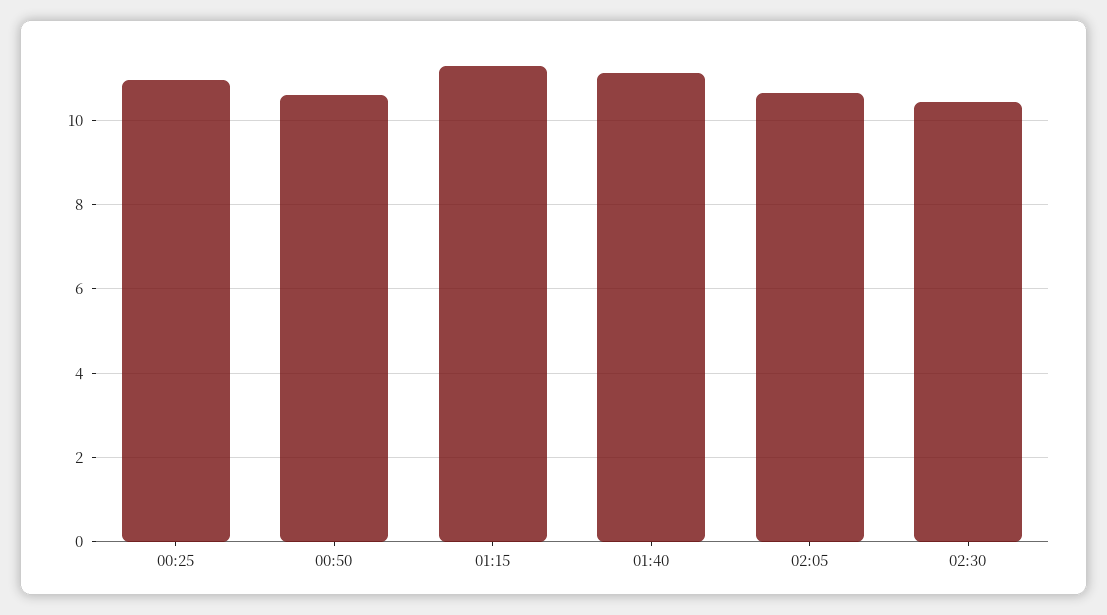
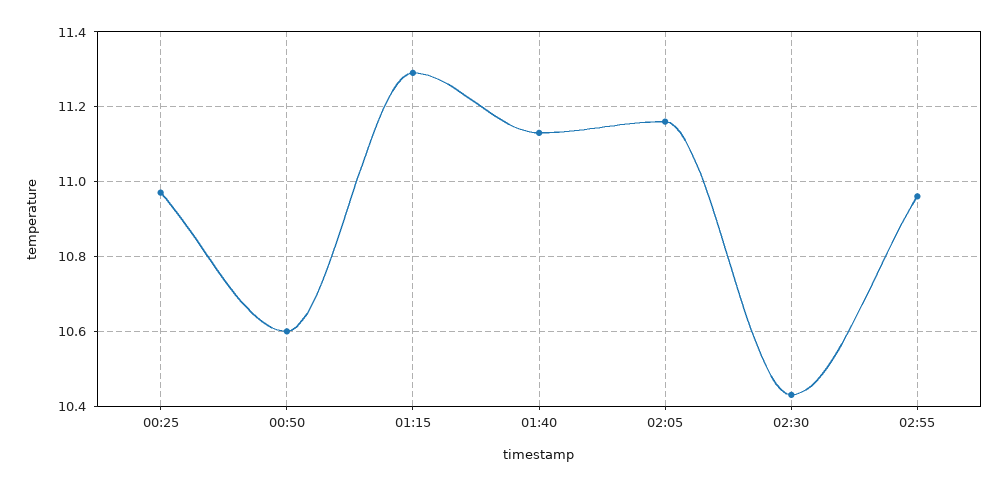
02:05: 10.6 -> 11.15
02:55: none -> 10.95

